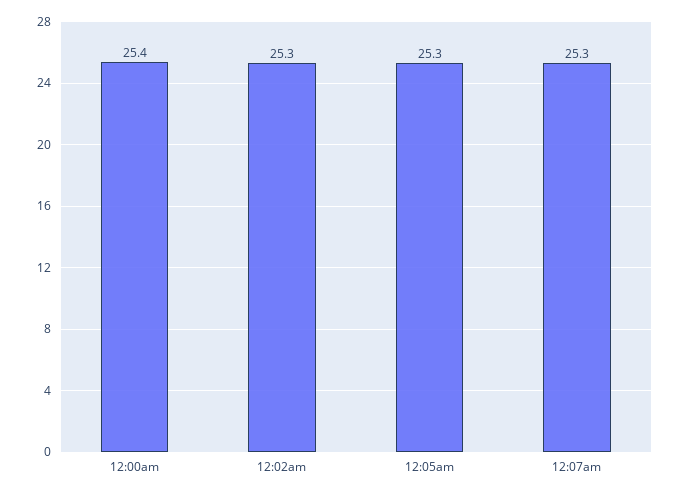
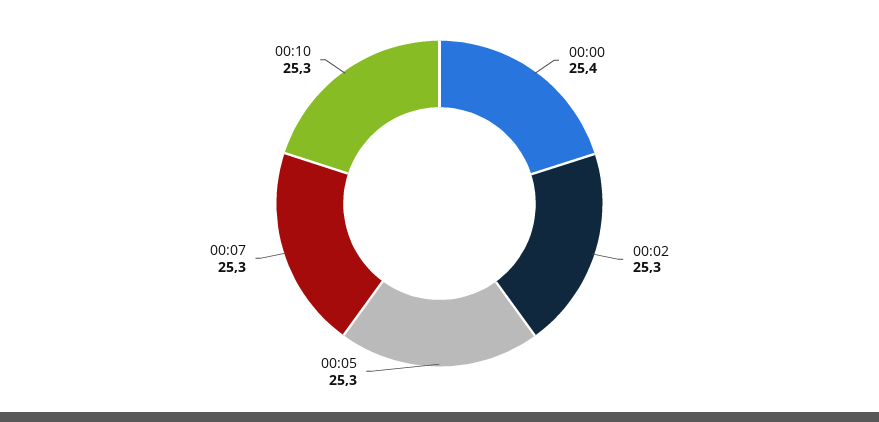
00:10: none -> 25.3

